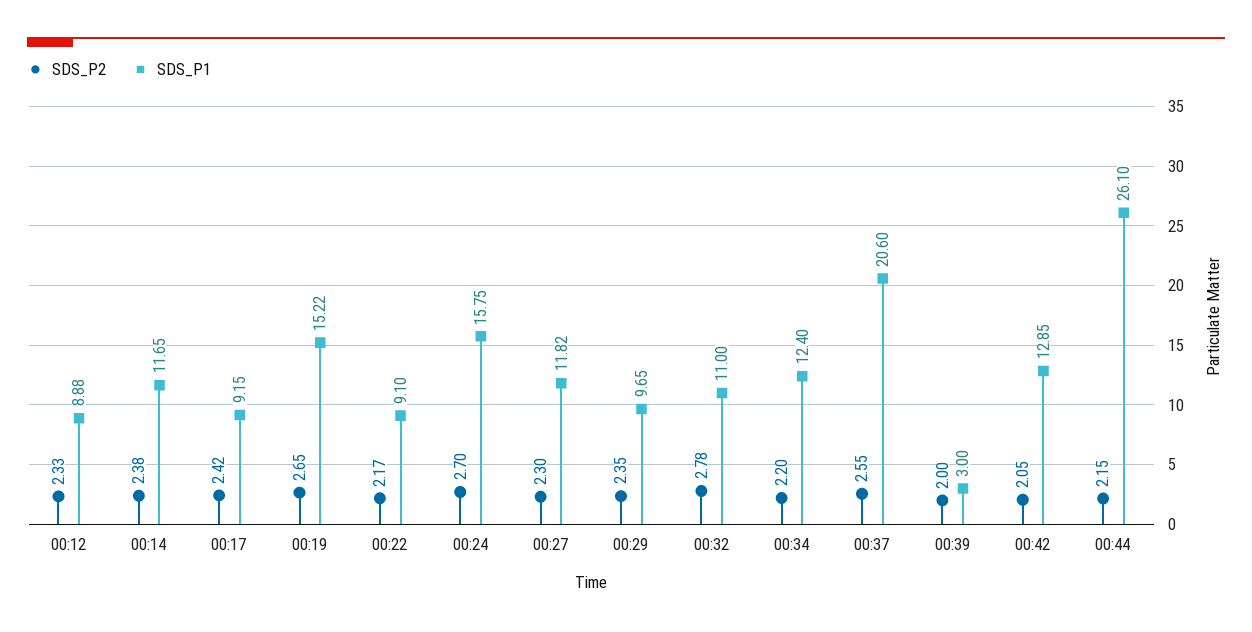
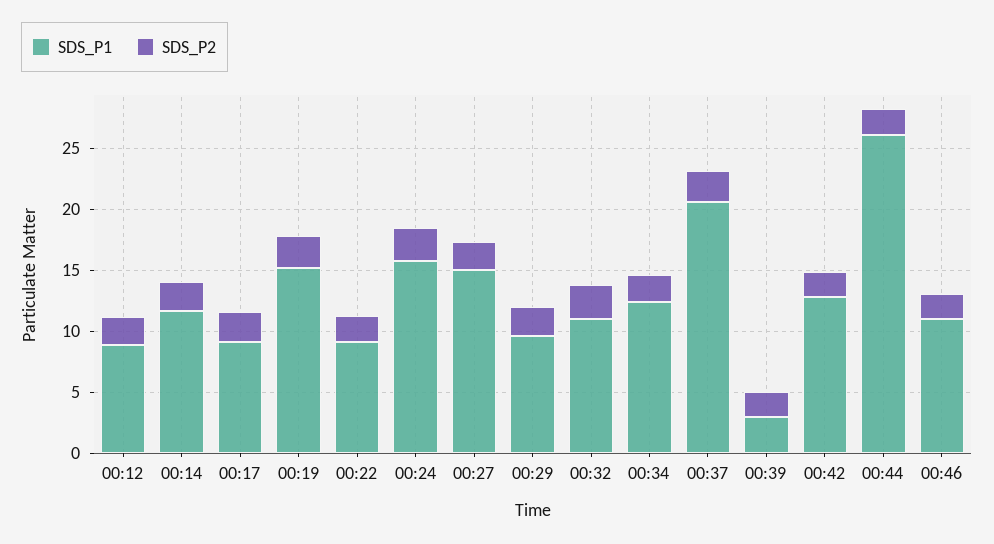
SDS_P1, 00:27: 11.82 -> 15
SDS_P1, 00:46: none -> 11
SDS_P2, 00:46: none -> 2

